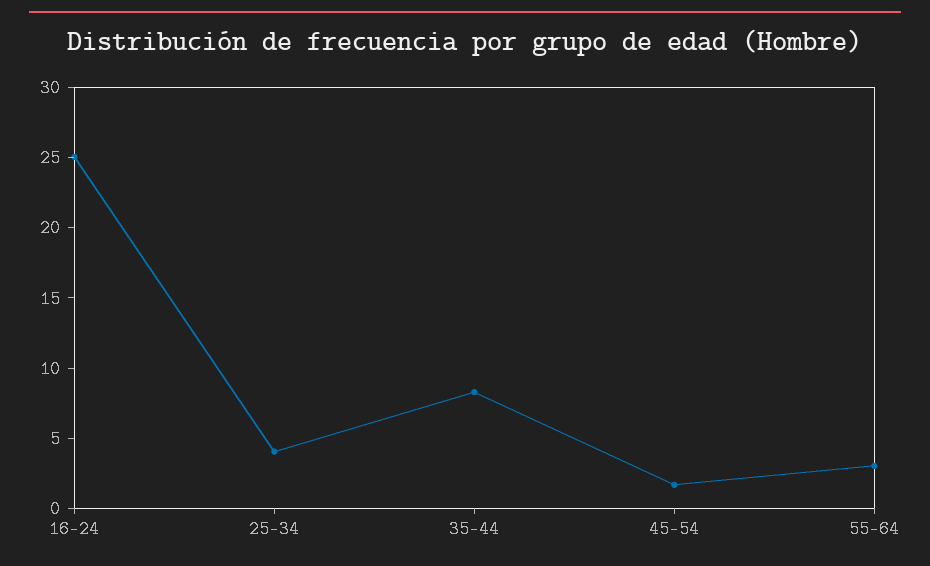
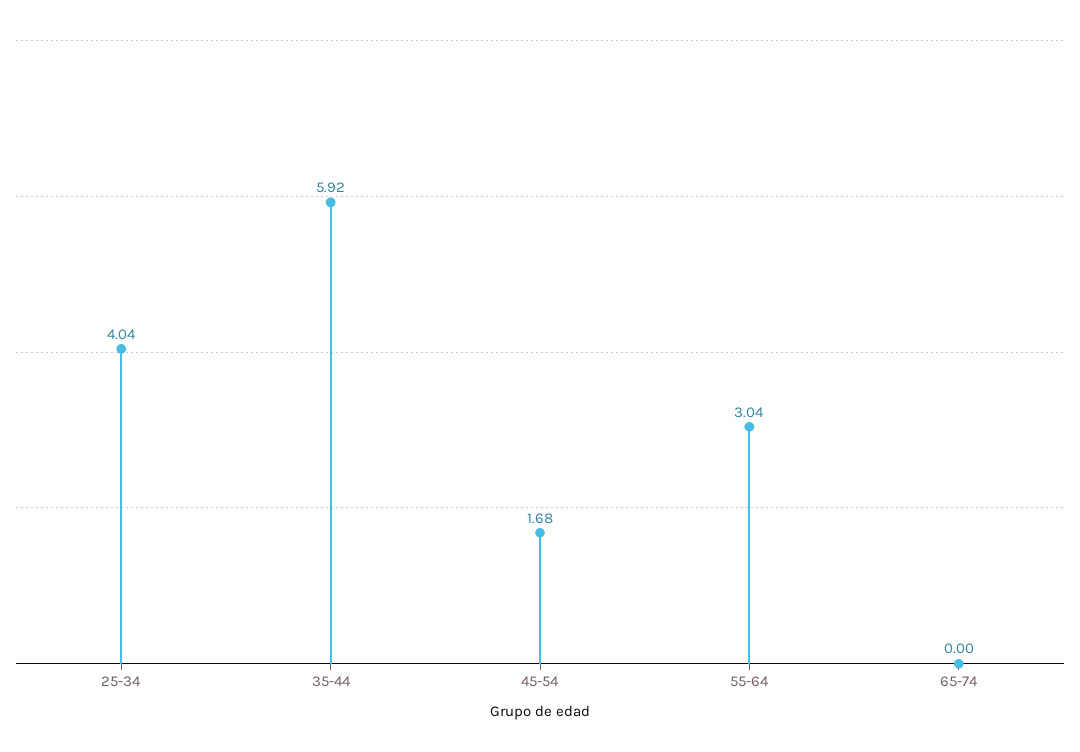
16-24: 25 -> none
35-44: 8 -> 5.92
65-74: none -> 0

